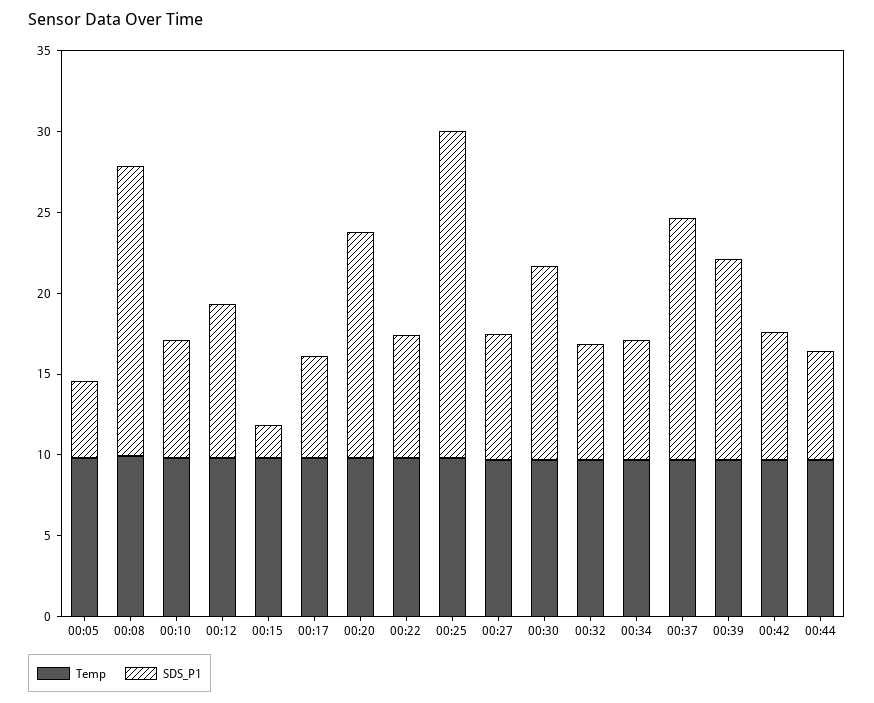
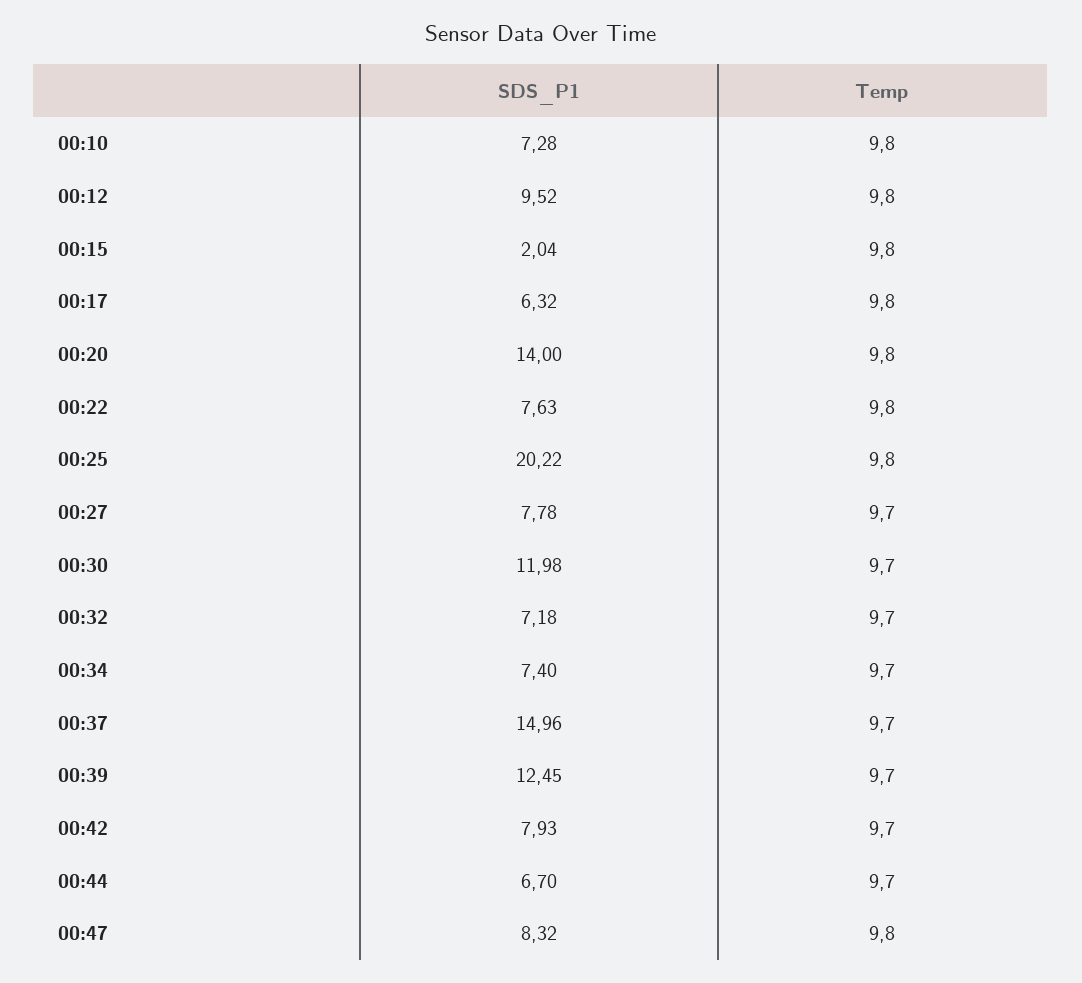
Temp, 00:05: 10 -> none
SDS_P1, 00:05: 5 -> none
Temp, 00:08: 10 -> none
SDS_P1, 00:08: 18 -> none
SDS_P1, 00:47: none -> 8.32
Temp, 00:47: none -> 9.8

